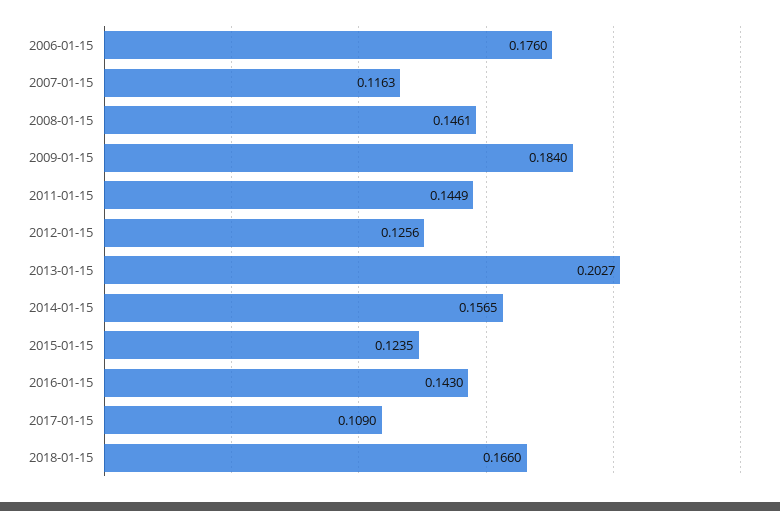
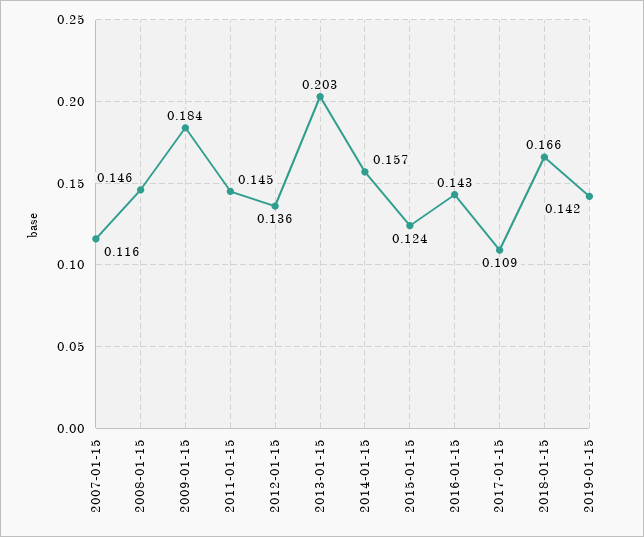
2006-01-15: 0.176 -> none
2012-01-15: 0.1256 -> 0.136
2019-01-15: none -> 0.142

